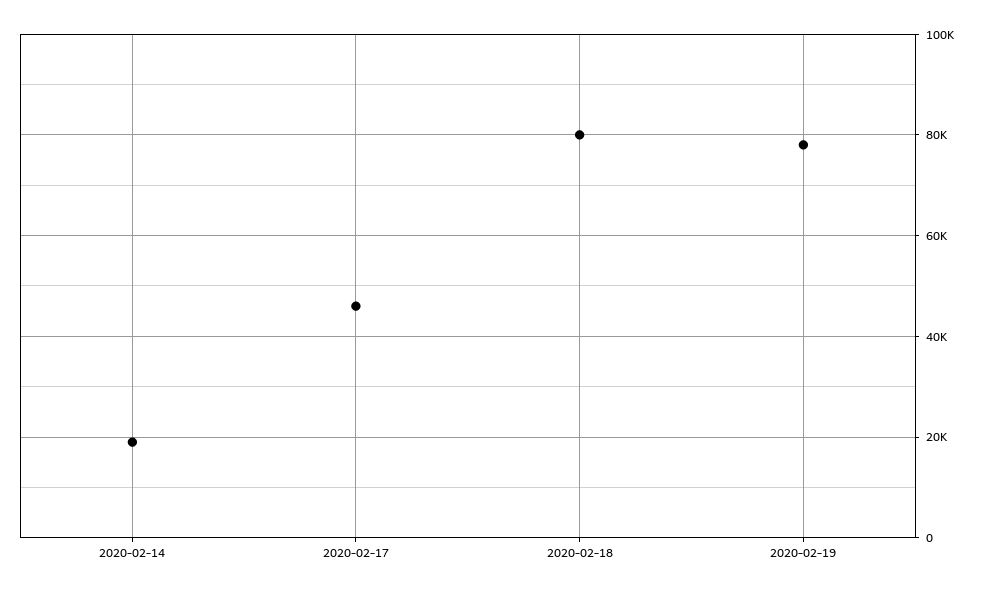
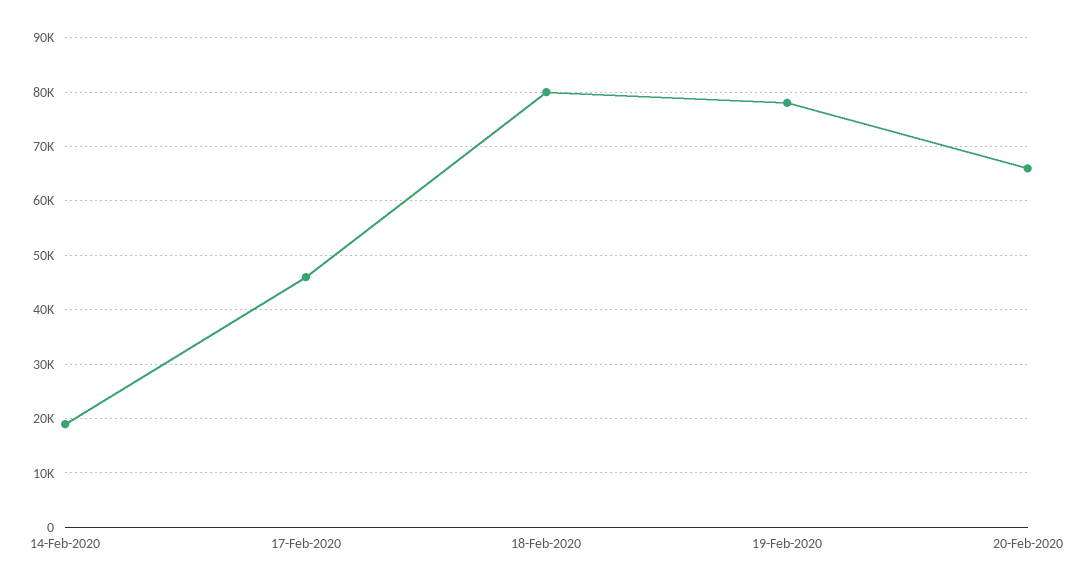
20-Feb-2020: none -> 66000

